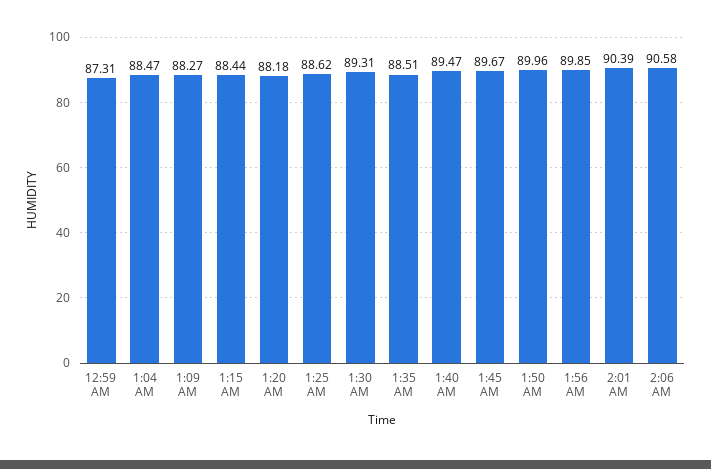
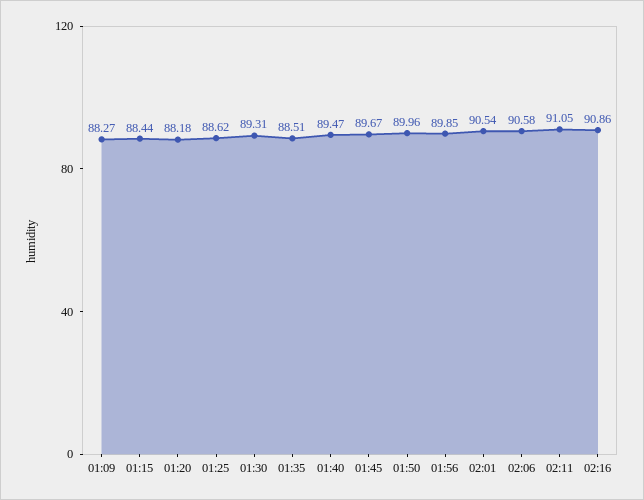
12:59 AM: 87.31 -> none
1:04 AM: 88.47 -> none
2:01 AM: 90.39 -> 90.54
02:11: none -> 91.05
02:16: none -> 90.86

